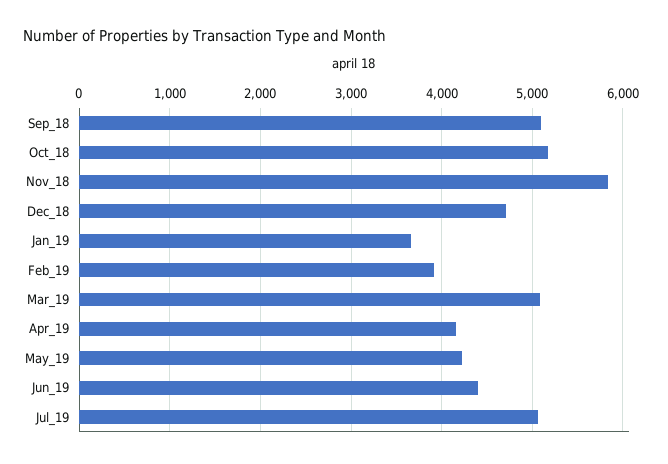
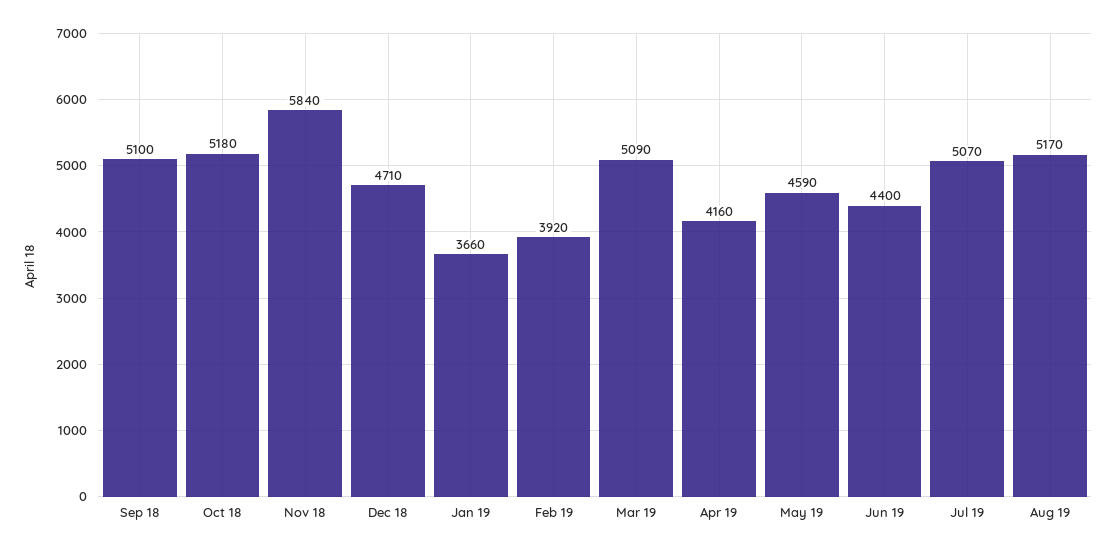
May_19: 4200 -> 4590
Aug 19: none -> 5170

